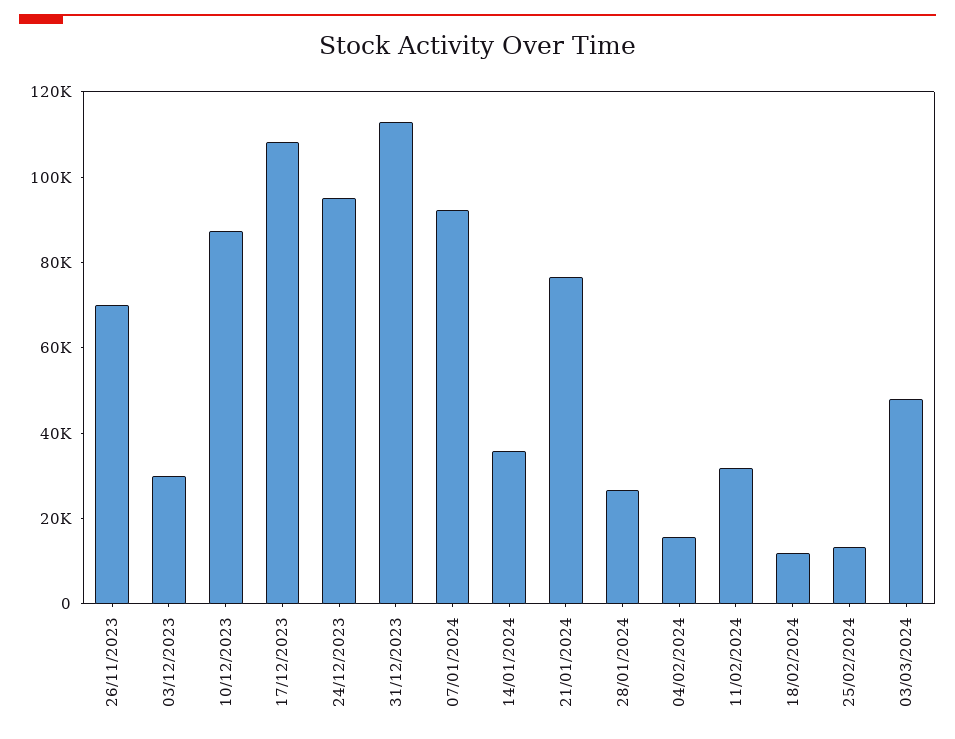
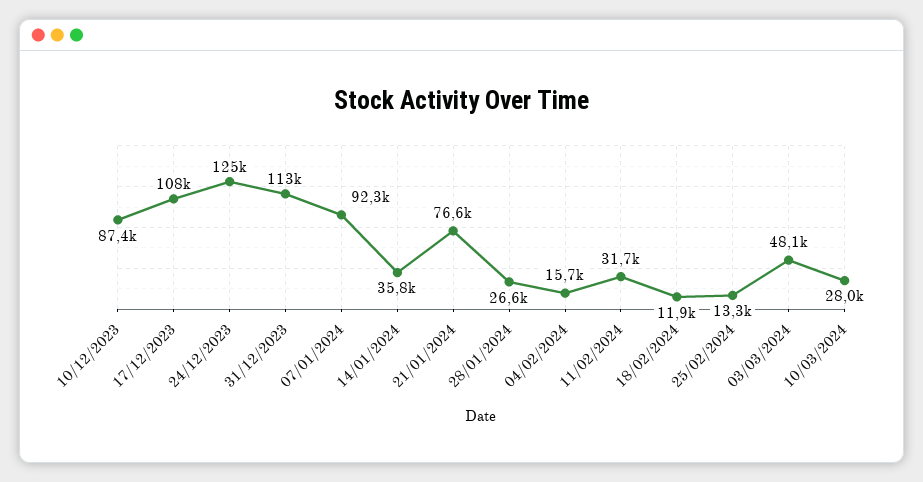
26/11/2023: 70000 -> none
03/12/2023: 30000 -> none
24/12/2023: 95000 -> 125000
10/03/2024: none -> 28000

